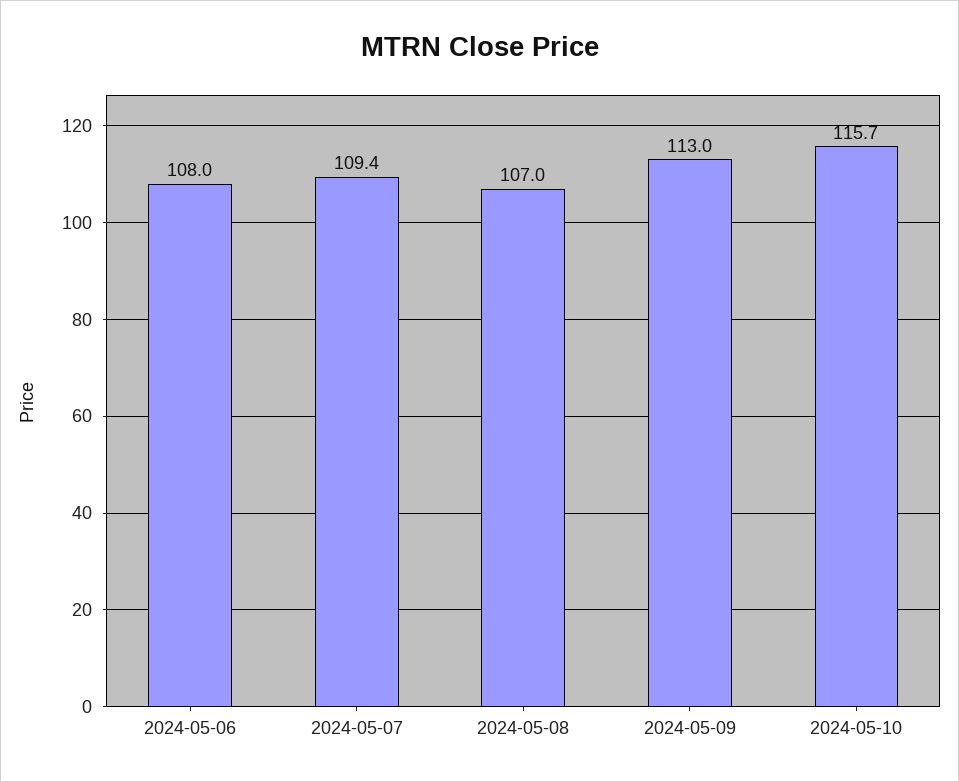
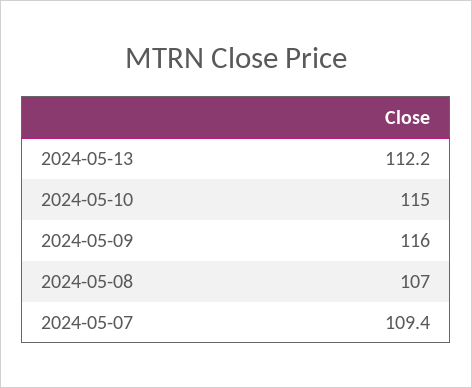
2024-05-06: 108 -> none
2024-05-09: 113 -> 116
2024-05-10: 115.7 -> 115
2024-05-13: none -> 112.2

